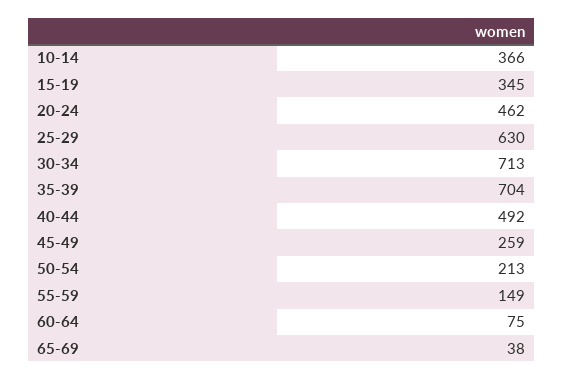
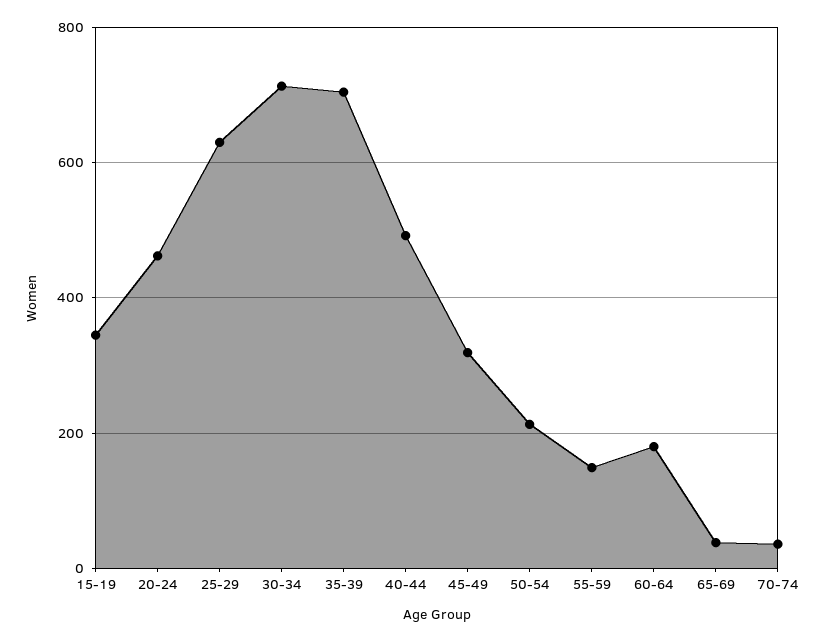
10-14: 366 -> none
45-49: 259 -> 320
60-64: 75 -> 180
70-74: none -> 40

